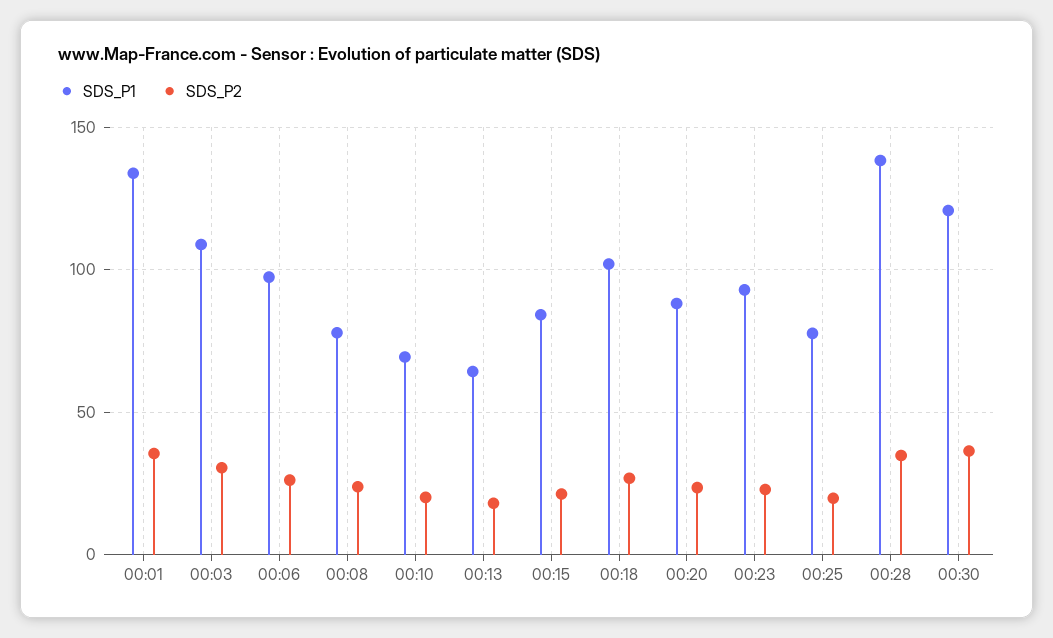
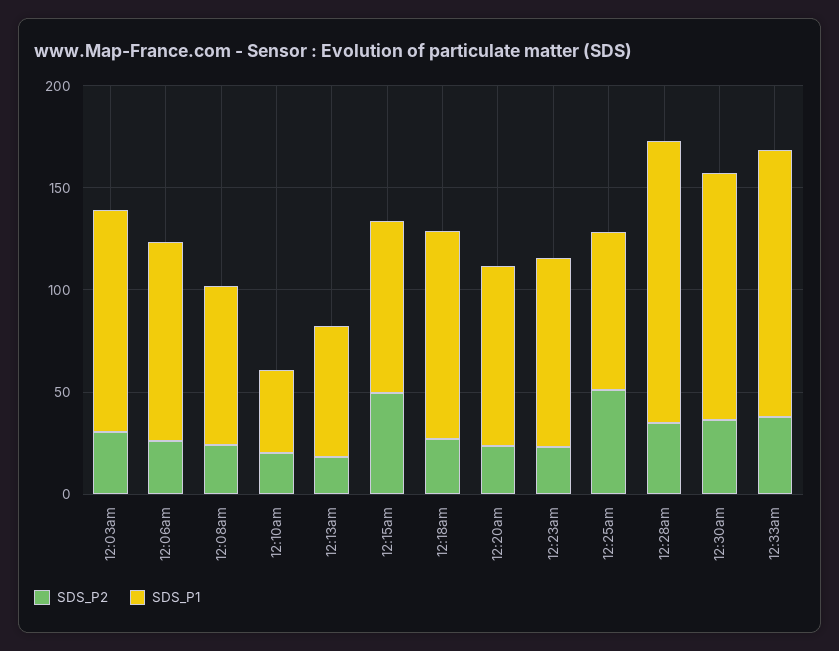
SDS_P1, 00:01: 135 -> none
SDS_P2, 00:01: 35 -> none
SDS_P1, 00:10: 70 -> 40
SDS_P2, 00:15: 20 -> 50
SDS_P2, 00:25: 20 -> 50
SDS_P2, 12:33am: none -> 40
SDS_P1, 12:33am: none -> 130

